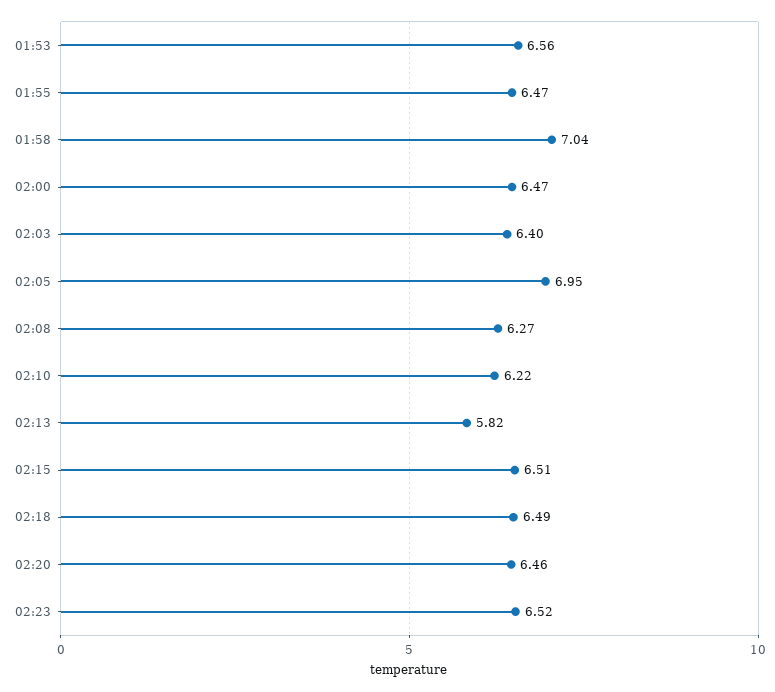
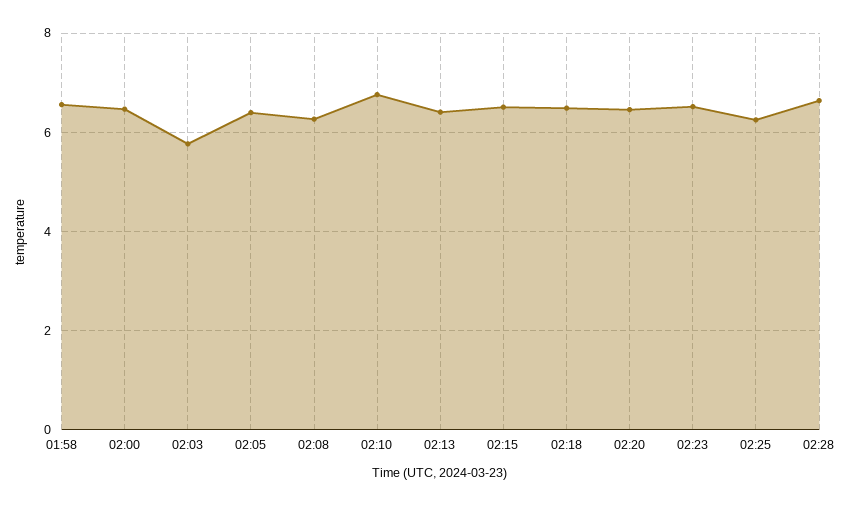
01:53: 6.56 -> none
01:55: 6.47 -> none
01:58: 7.04 -> 6.6
02:03: 6.4 -> 5.8
02:05: 6.95 -> 6.4
02:10: 6.22 -> 6.8
02:13: 5.82 -> 6.4
02:25: none -> 6.2
02:28: none -> 6.6

